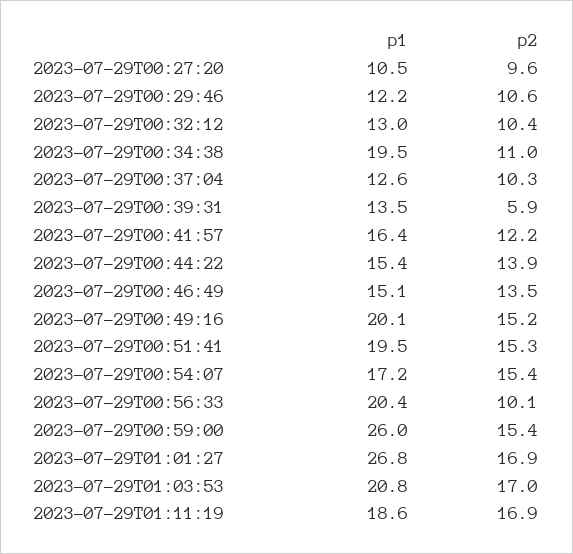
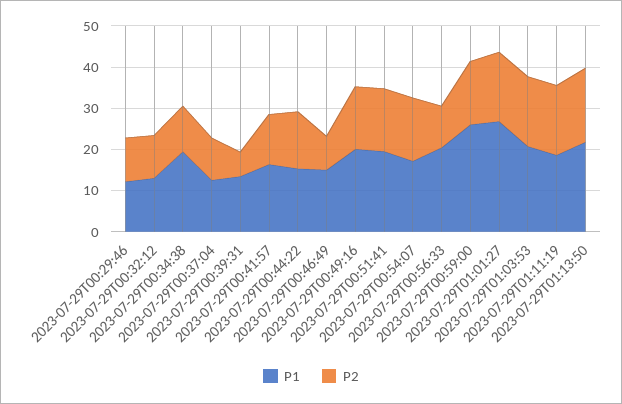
p1, 2023-07-29T00:27:20: 10.5 -> none
p2, 2023-07-29T00:27:20: 9.6 -> none
p2, 2023-07-29T00:46:49: 13.5 -> 8
p1, 2023-07-29T01:13:50: none -> 22
p2, 2023-07-29T01:13:50: none -> 18

